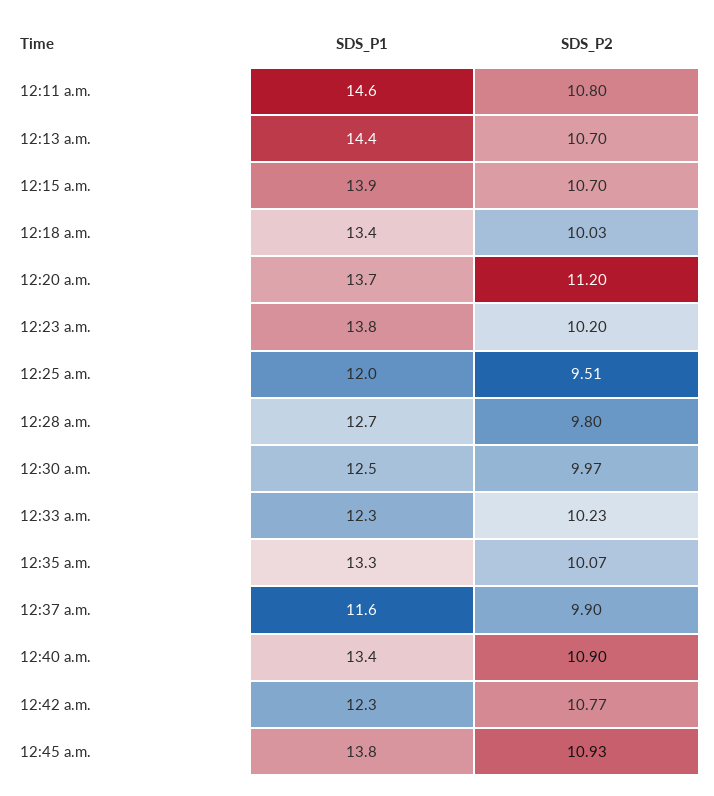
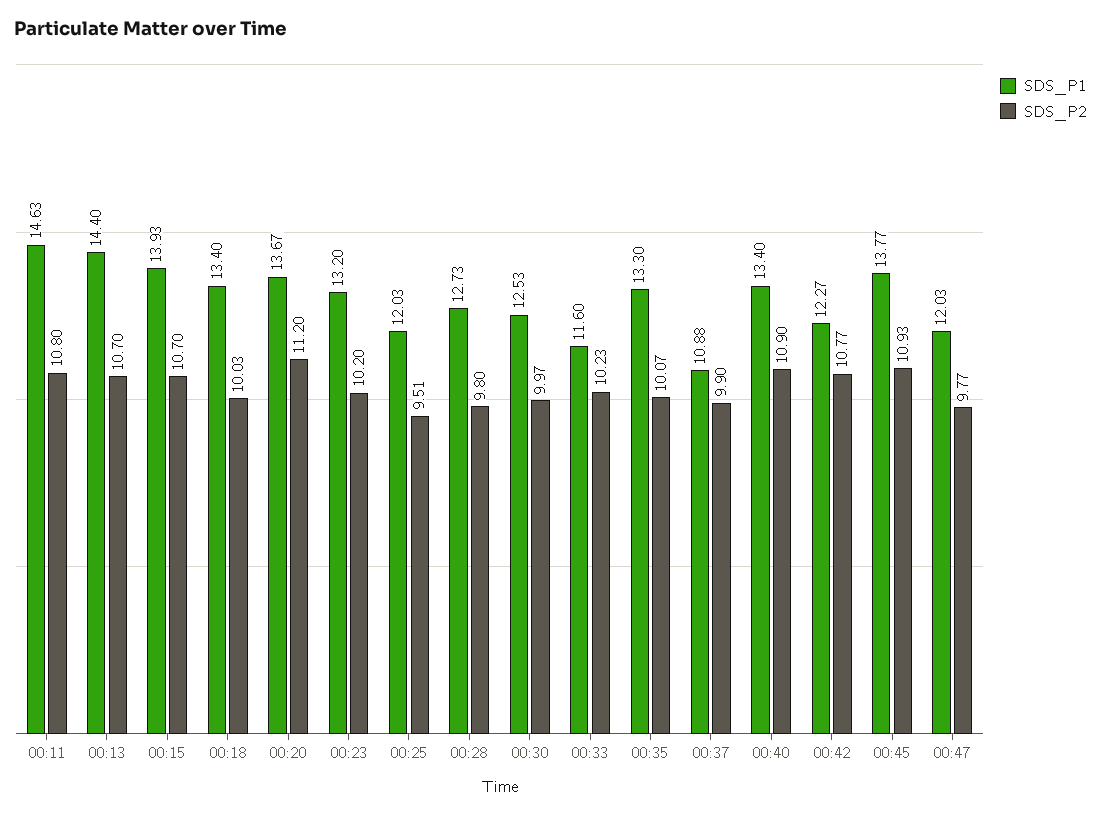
SDS_P1, 12:23 a.m.: 13.8 -> 13.2
SDS_P1, 12:33 a.m.: 12.3 -> 11.6
SDS_P1, 12:37 a.m.: 11.6 -> 10.88
SDS_P1, 00:47: none -> 12.03
SDS_P2, 00:47: none -> 9.77

